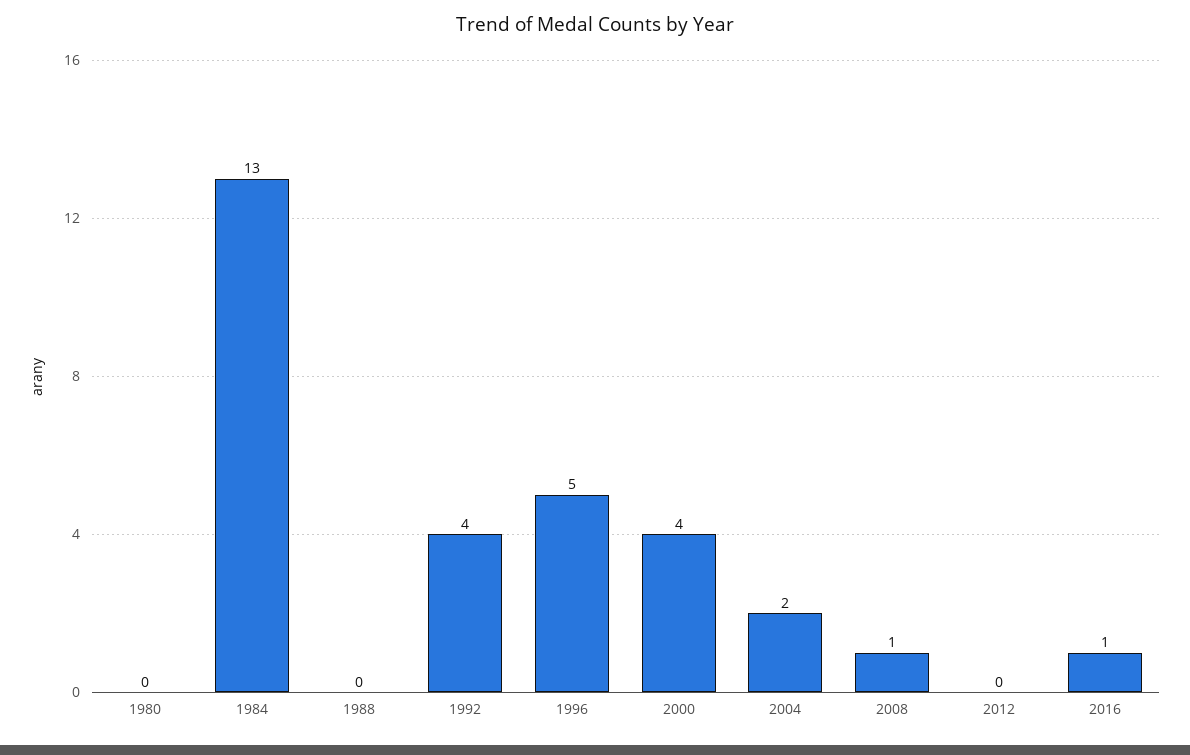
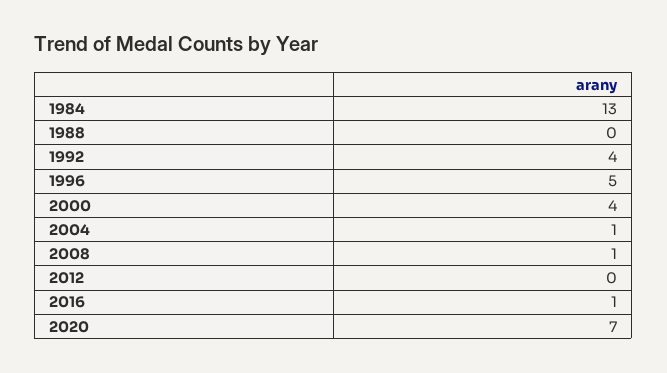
1980: 0 -> none
2004: 2 -> 1
2020: none -> 7

